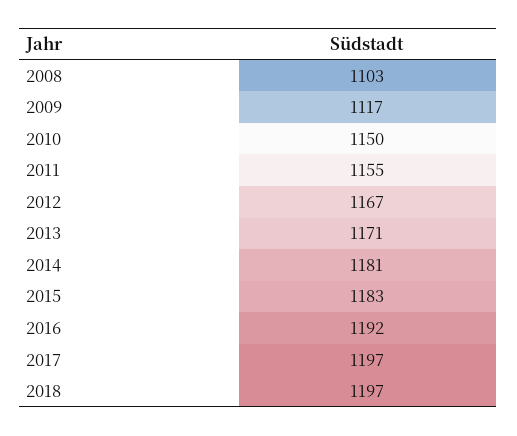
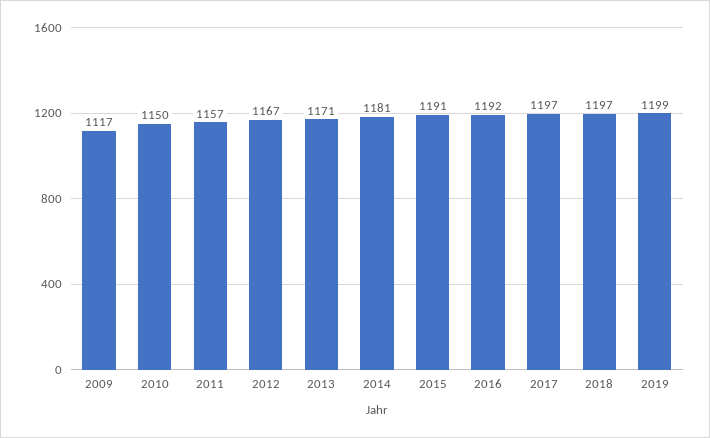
2008: 1103 -> none
2011: 1155 -> 1157
2015: 1183 -> 1191
2019: none -> 1199

